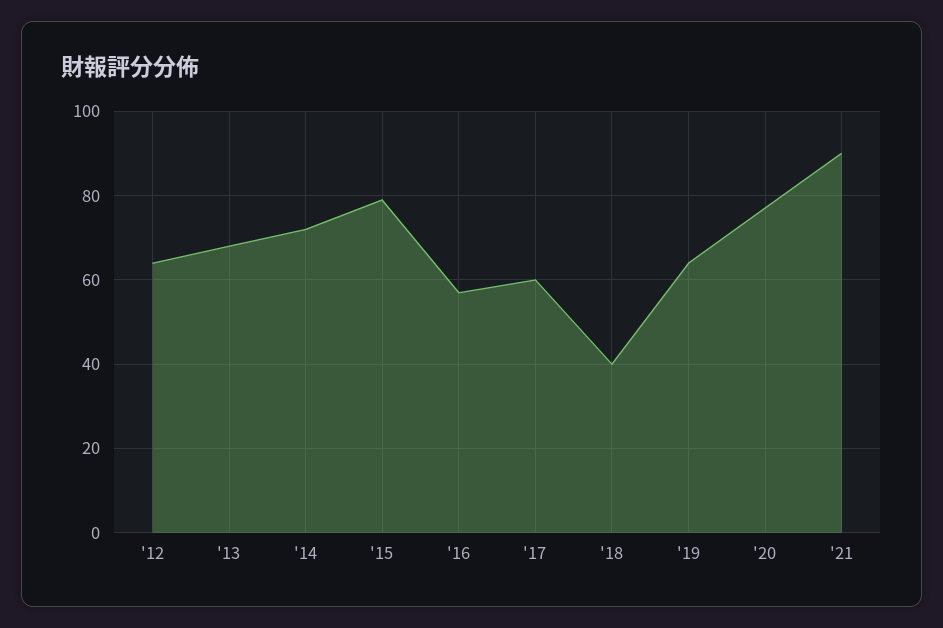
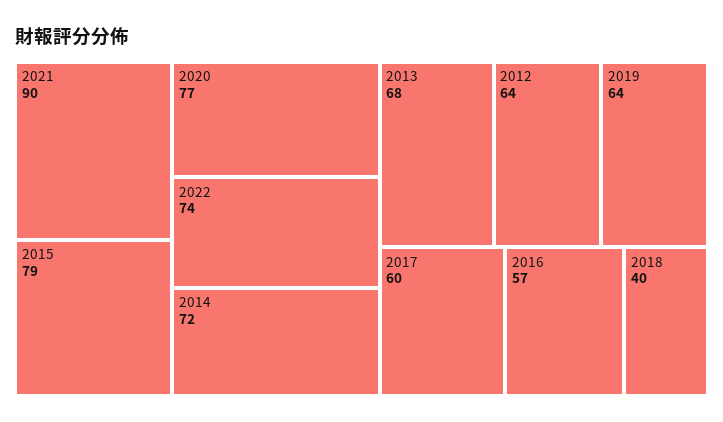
2022: none -> 74

